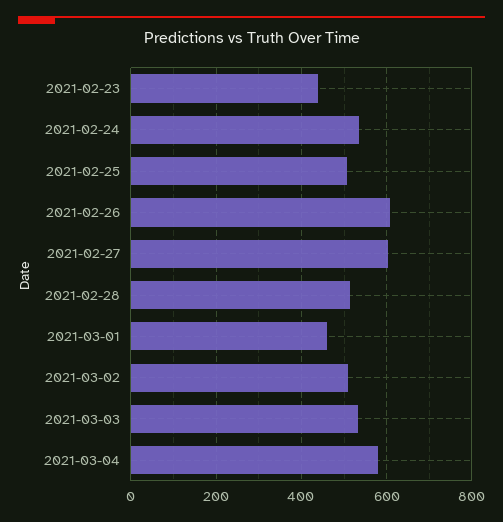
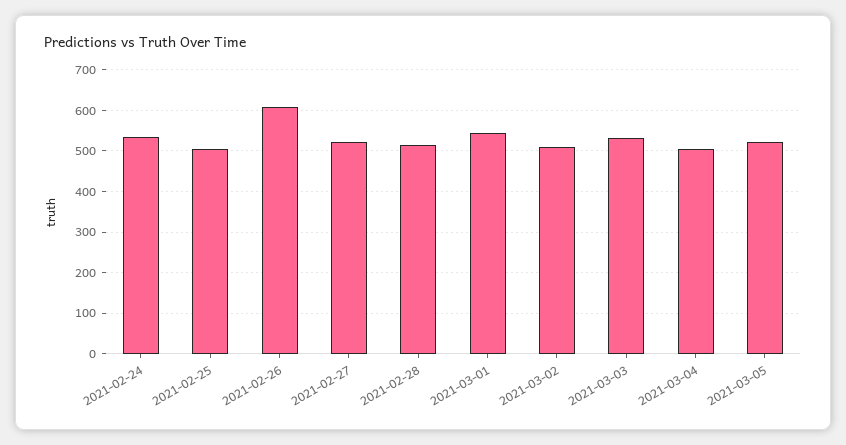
2021-02-23: 440 -> none
2021-02-27: 600 -> 520
2021-03-01: 460 -> 540
2021-03-04: 580 -> 500
2021-03-05: none -> 520

